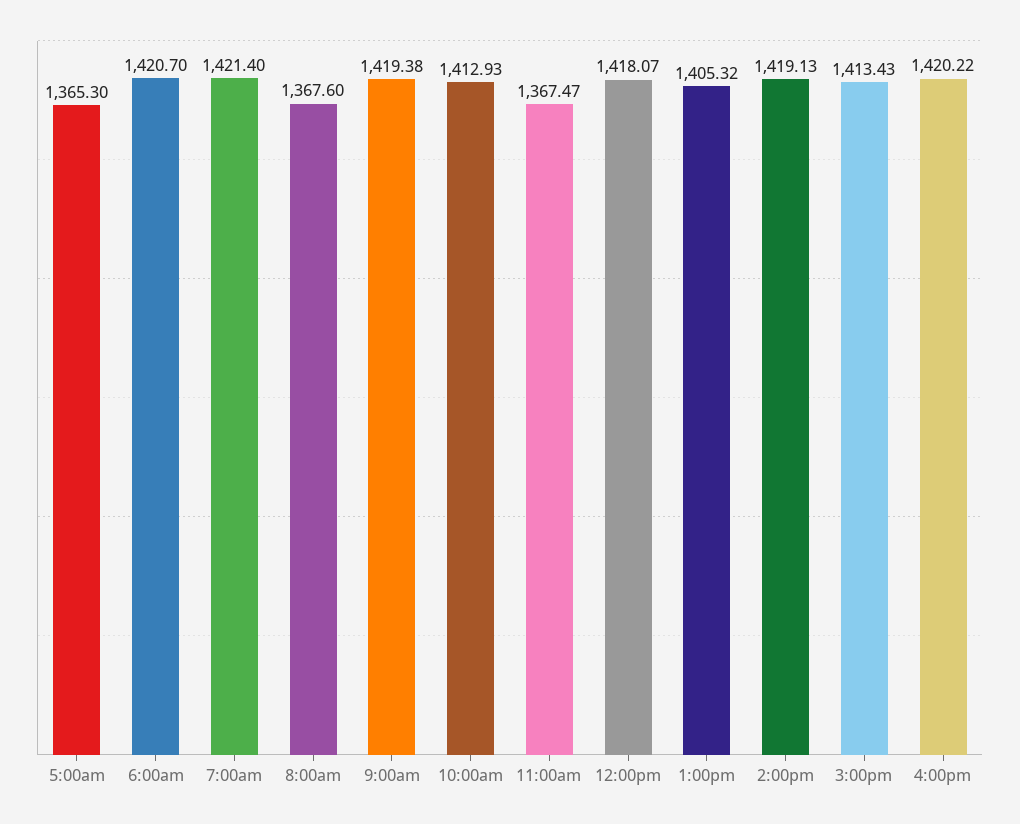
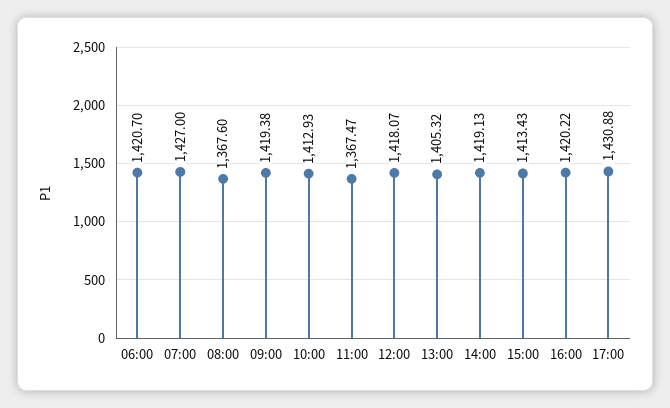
5:00am: 1365.3 -> none
7:00am: 1421.4 -> 1427
17:00: none -> 1430.88

